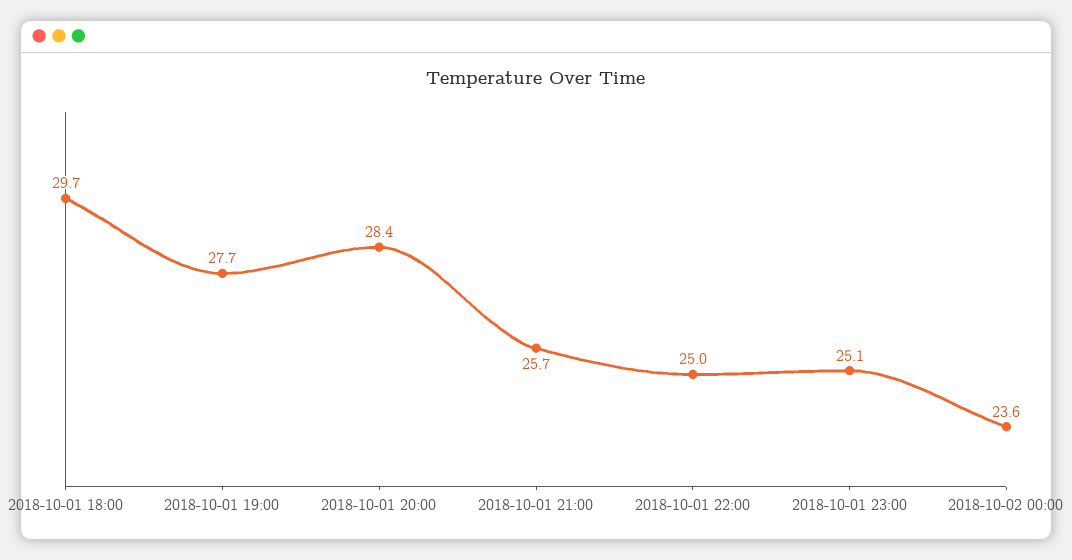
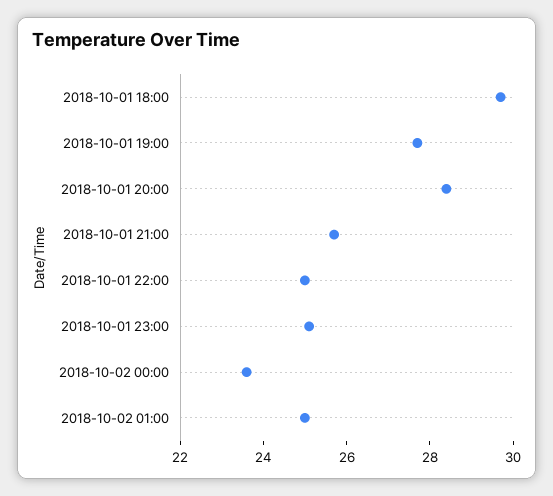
2018-10-02 01:00: none -> 25

